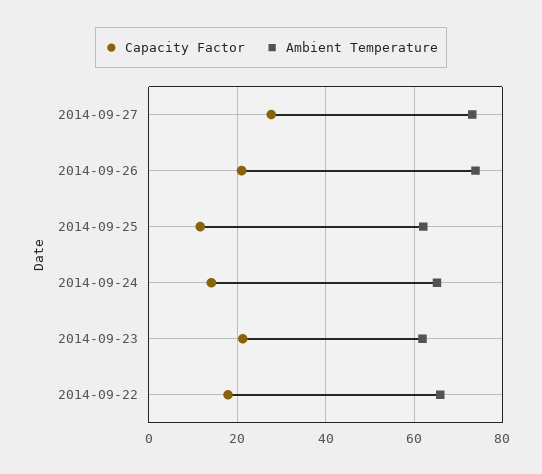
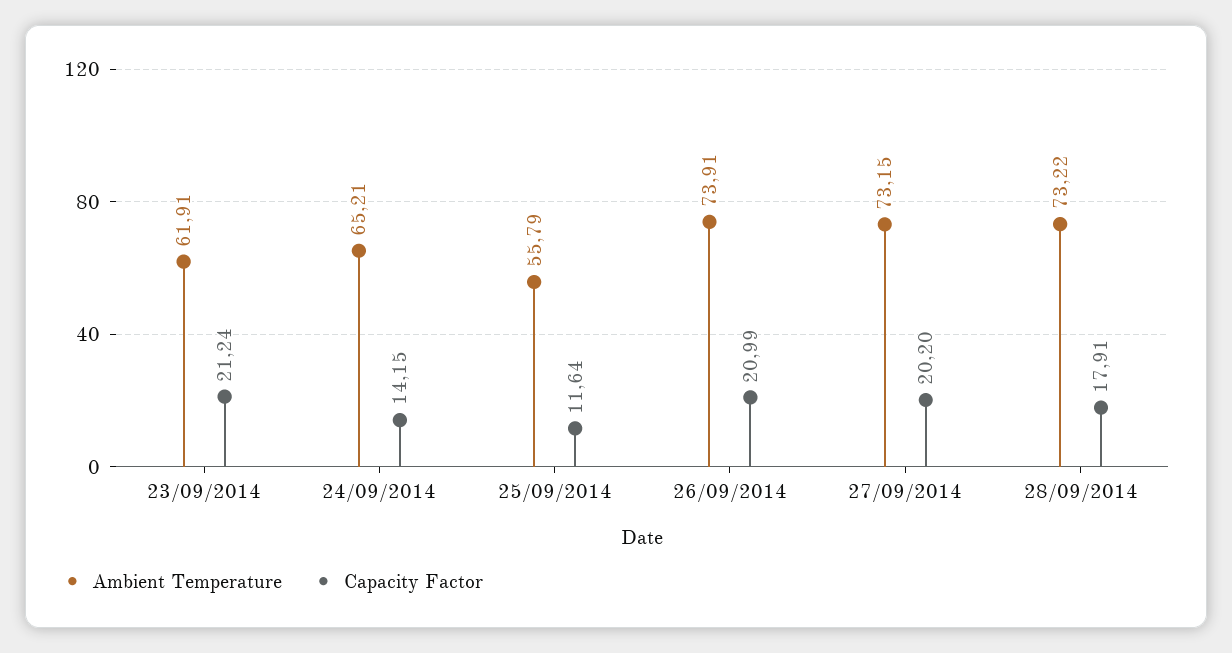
Capacity Factor, 2014-09-27: 28 -> 20.2
Ambient Temperature, 2014-09-25: 62 -> 55.79
Capacity Factor, 2014-09-22: 18 -> none
Ambient Temperature, 2014-09-22: 66 -> none
Ambient Temperature, 28/09/2014: none -> 73.22
Capacity Factor, 28/09/2014: none -> 17.91

